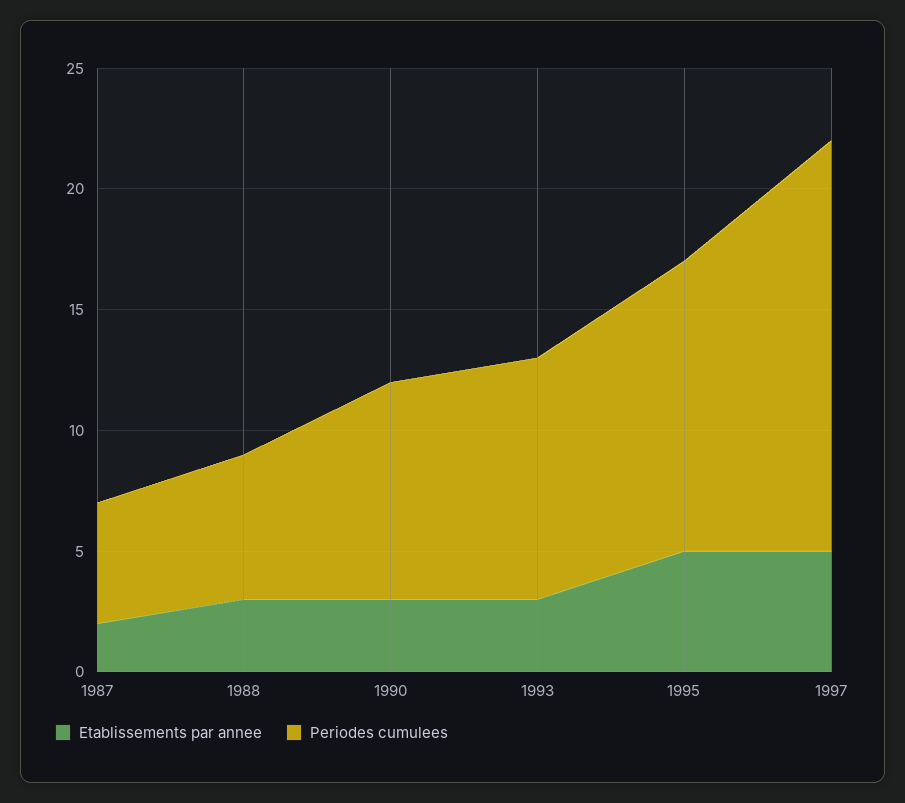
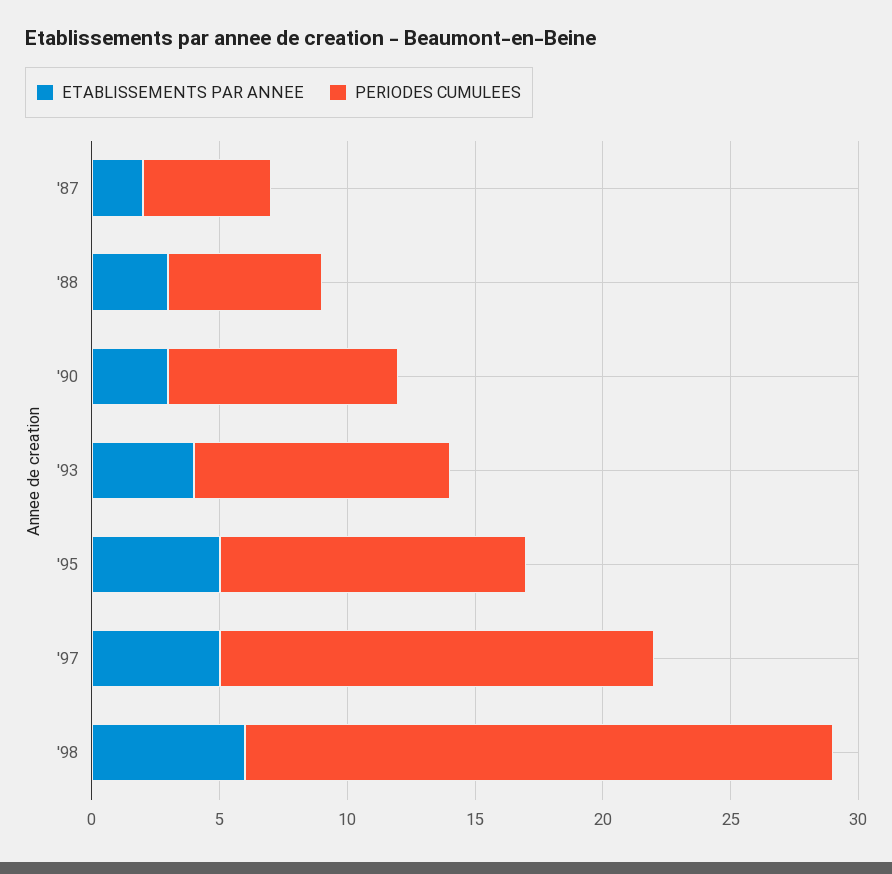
Etablissements par annee, 1993: 3 -> 4
Etablissements par annee, '98: none -> 6
Periodes cumulees, '98: none -> 23

